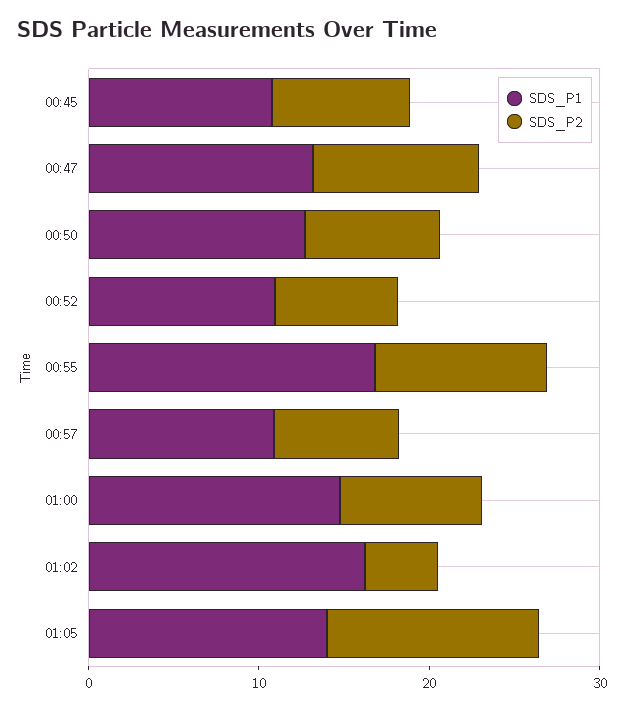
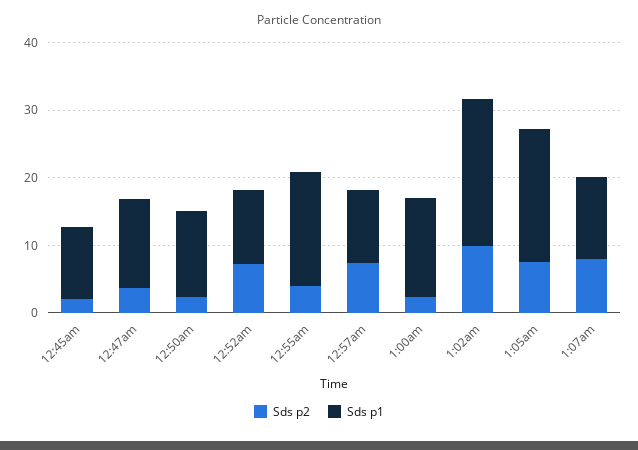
SDS_P2, 00:45: 8 -> 2
SDS_P2, 00:47: 10 -> 4
SDS_P2, 00:50: 8 -> 2
SDS_P2, 00:55: 10 -> 4
SDS_P2, 01:00: 8 -> 2
SDS_P1, 01:02: 16 -> 22
SDS_P2, 01:02: 4 -> 10
SDS_P1, 01:05: 14 -> 20
SDS_P2, 01:05: 12 -> 8
SDS_P2, 1:07am: none -> 8
SDS_P1, 1:07am: none -> 12

